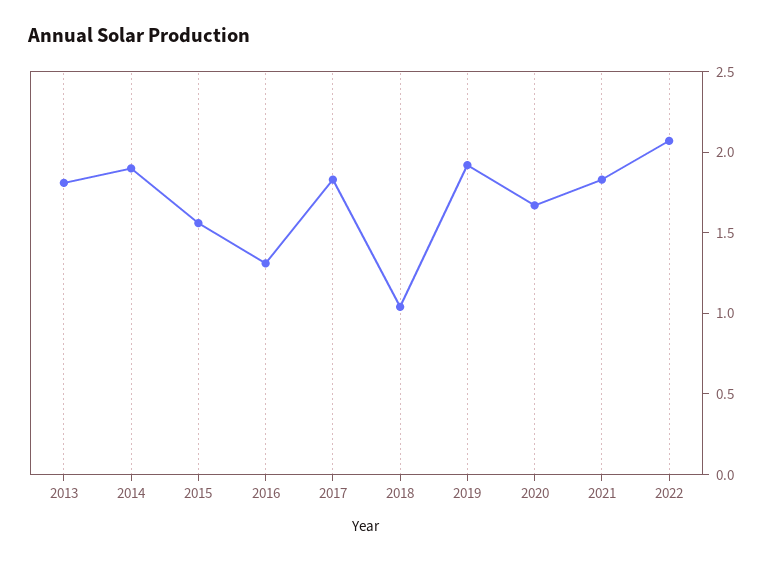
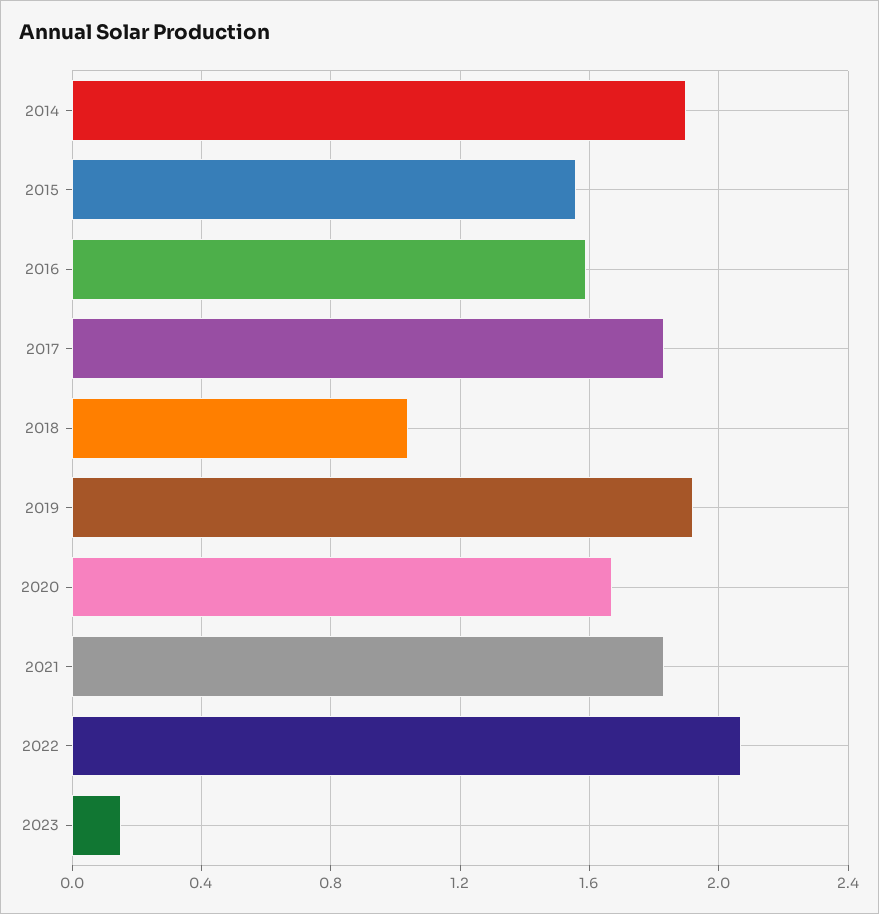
2013: 1.8 -> none
2016: 1.3 -> 1.6
2023: none -> 0.15

